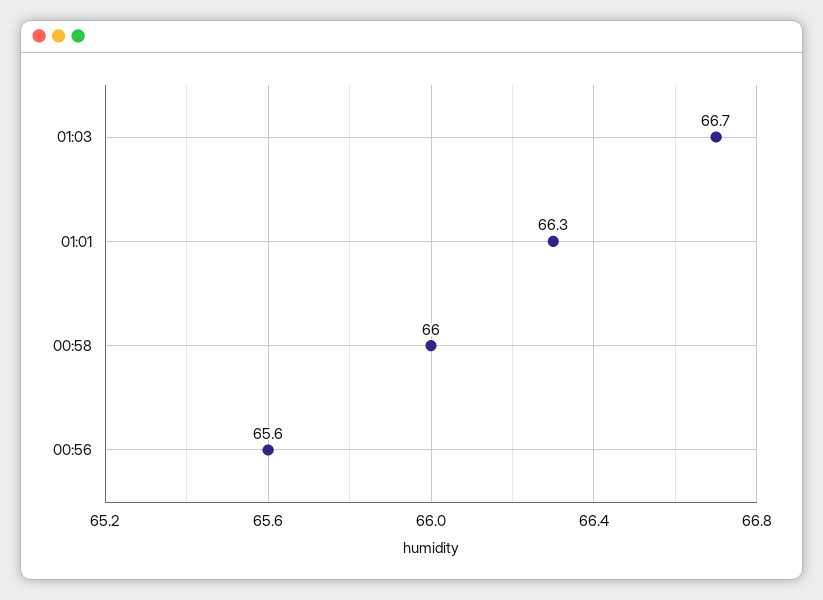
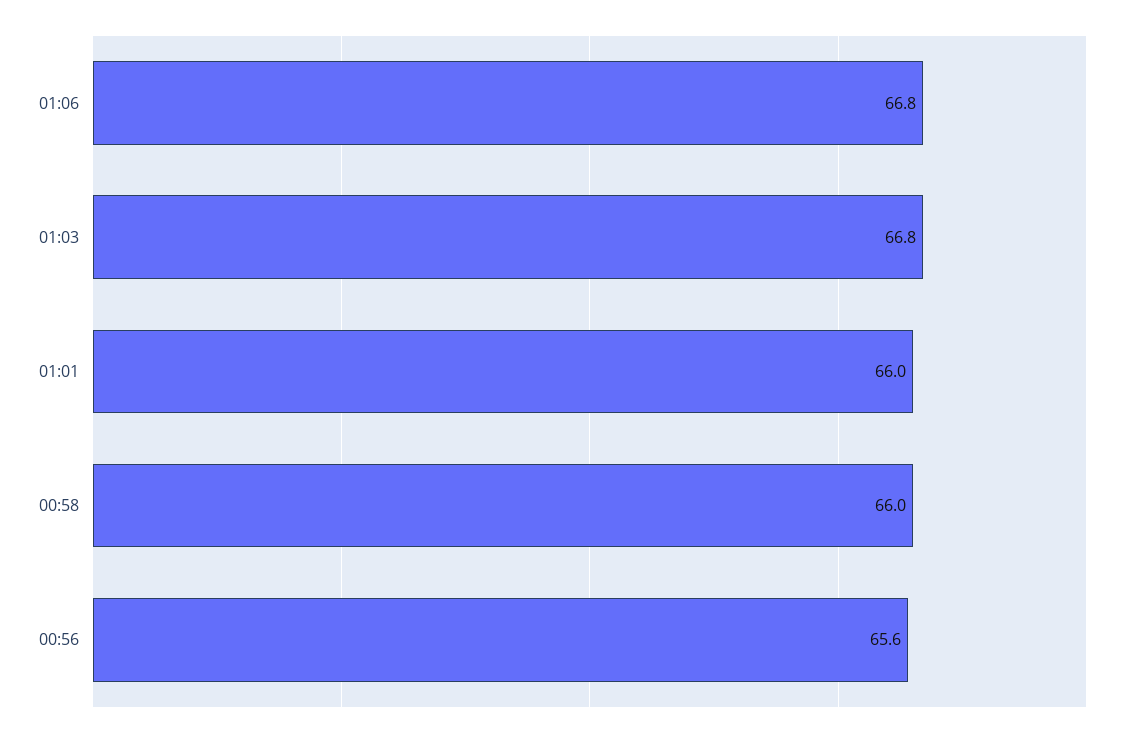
01:03: 66.7 -> 66.8
01:01: 66.3 -> 66
01:06: none -> 66.8

